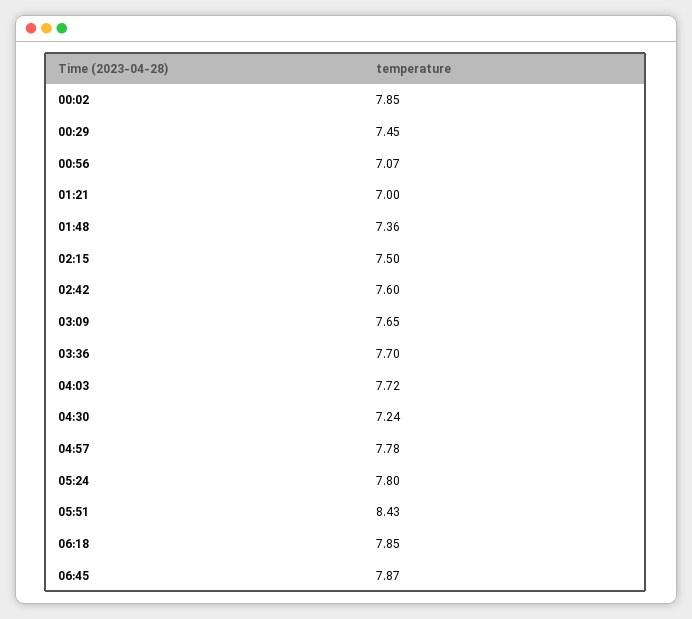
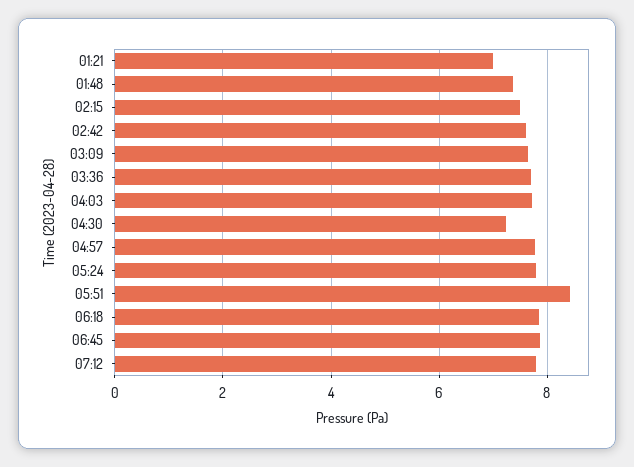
00:02: 7.85 -> none
00:29: 7.45 -> none
00:56: 7.07 -> none
07:12: none -> 7.8

